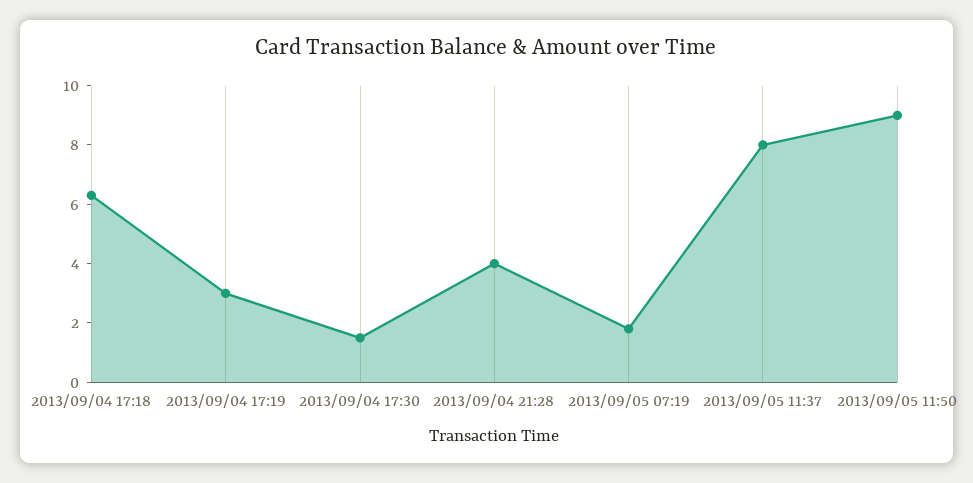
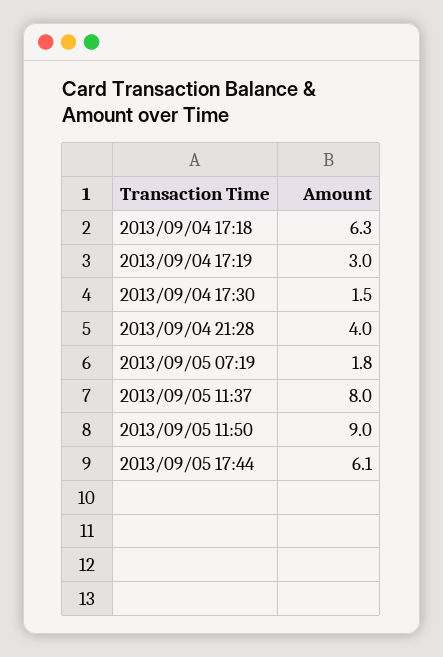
2013/09/05 17:44: none -> 6.1

